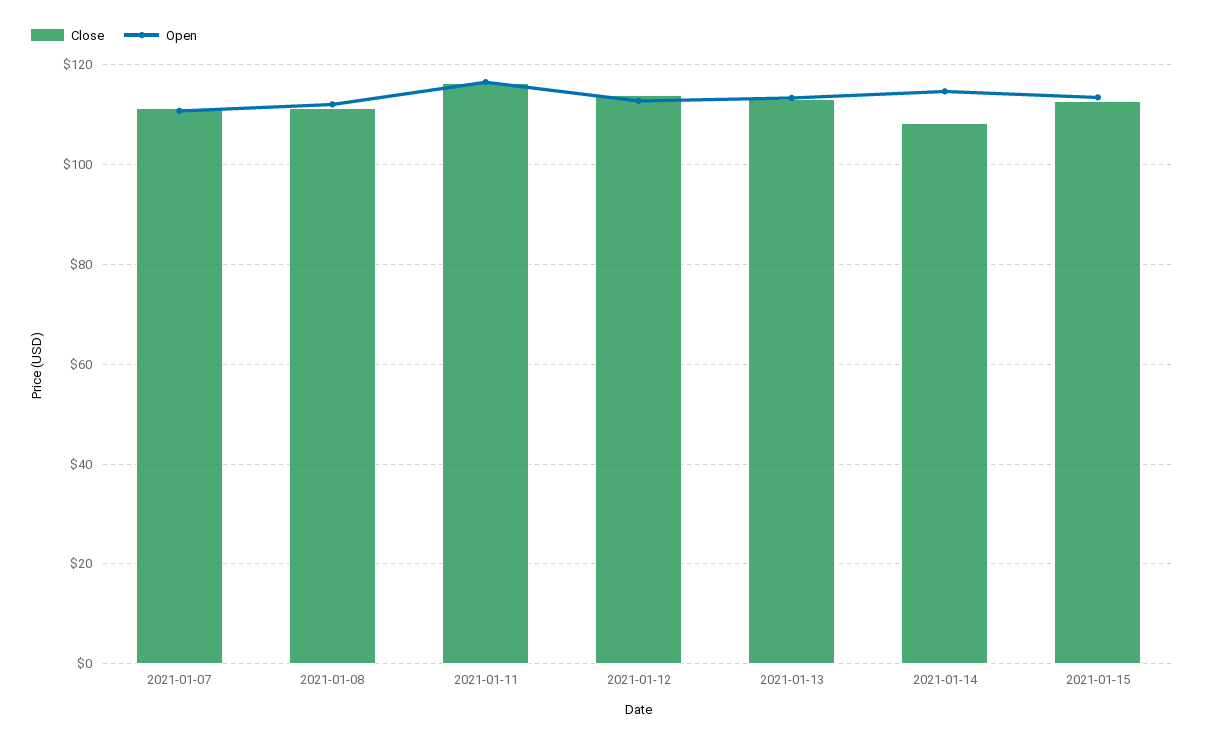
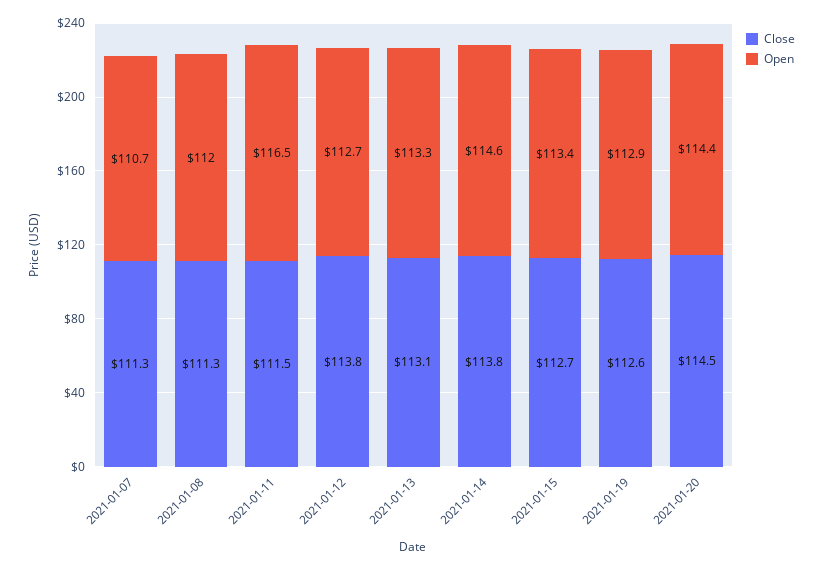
Close, 2021-01-11: 116 -> 111.5
Close, 2021-01-14: 108 -> 113.8
Close, 2021-01-19: none -> 112.6
Open, 2021-01-19: none -> 112.9
Close, 2021-01-20: none -> 114.5
Open, 2021-01-20: none -> 114.4

